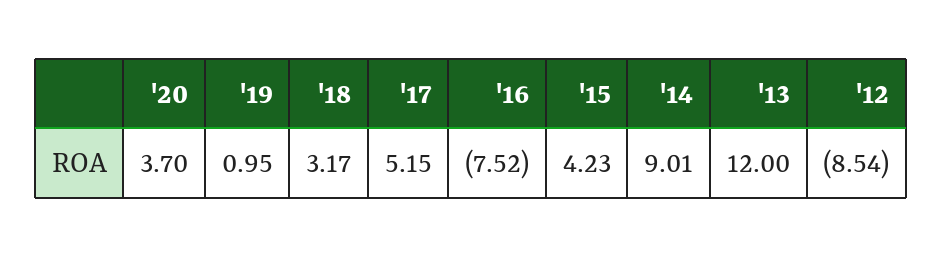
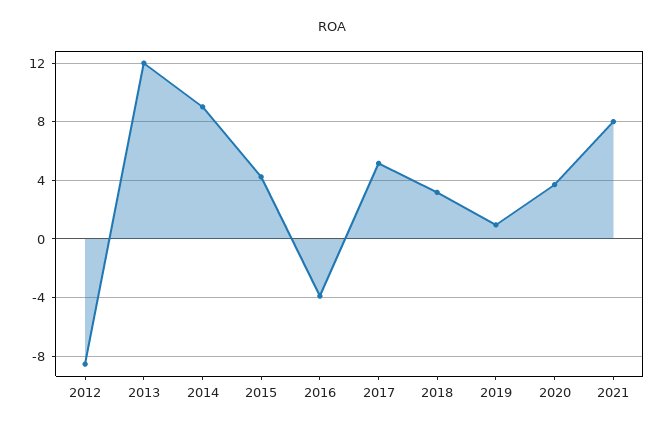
'16: -7.52 -> -4
2021: none -> 8

